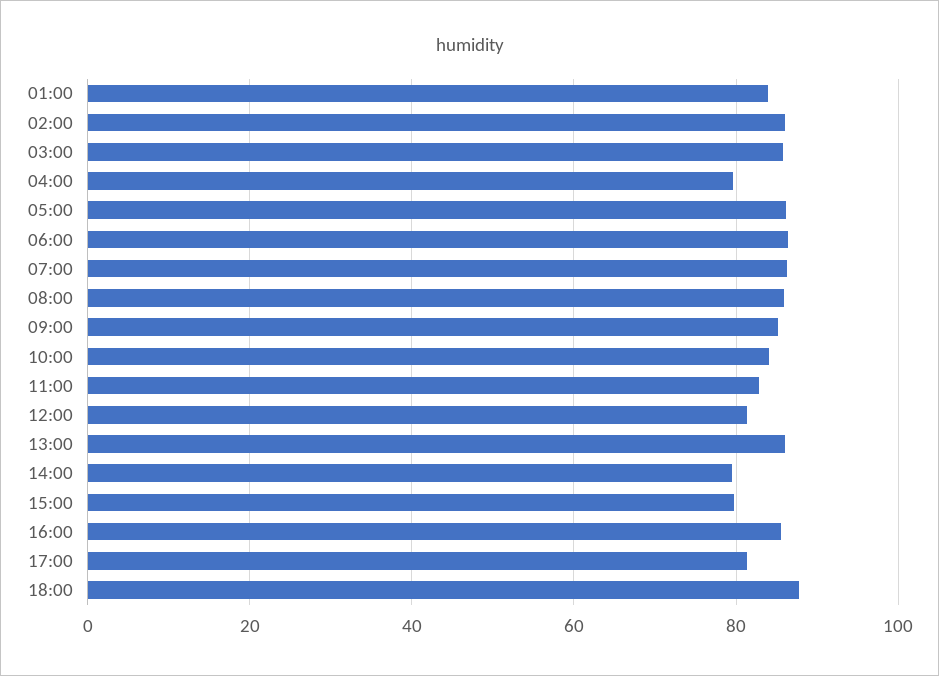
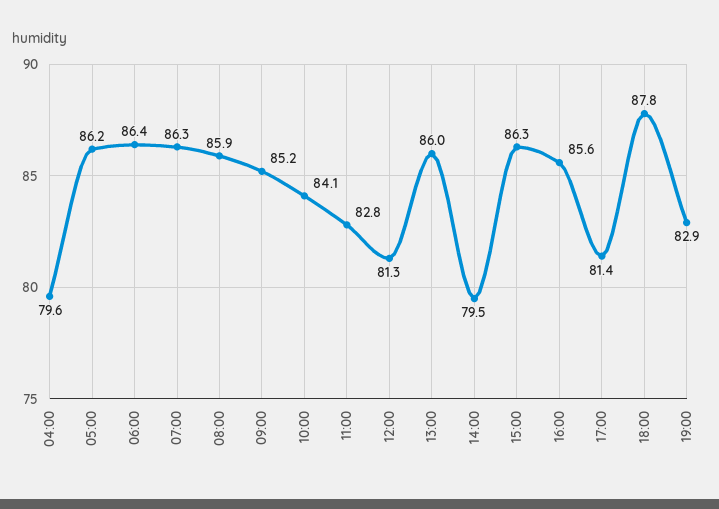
01:00: 84 -> none
02:00: 86 -> none
03:00: 86 -> none
15:00: 80 -> 86.3
19:00: none -> 82.9

